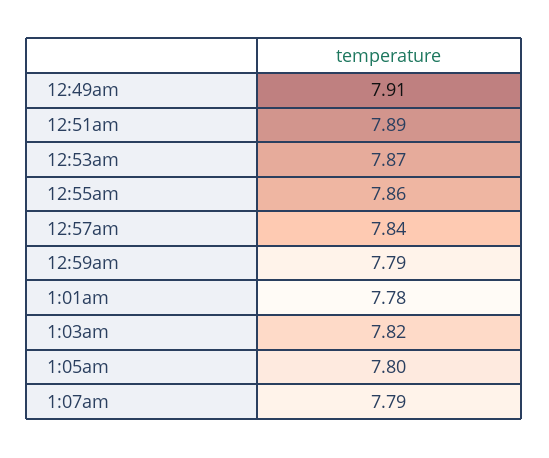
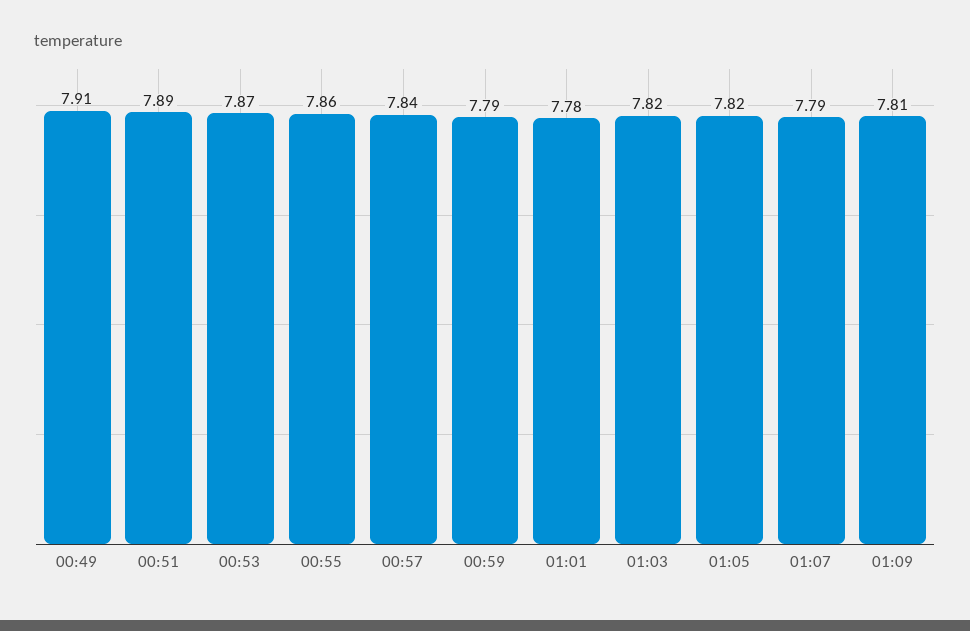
1:05am: 7.8 -> 7.82
01:09: none -> 7.81

